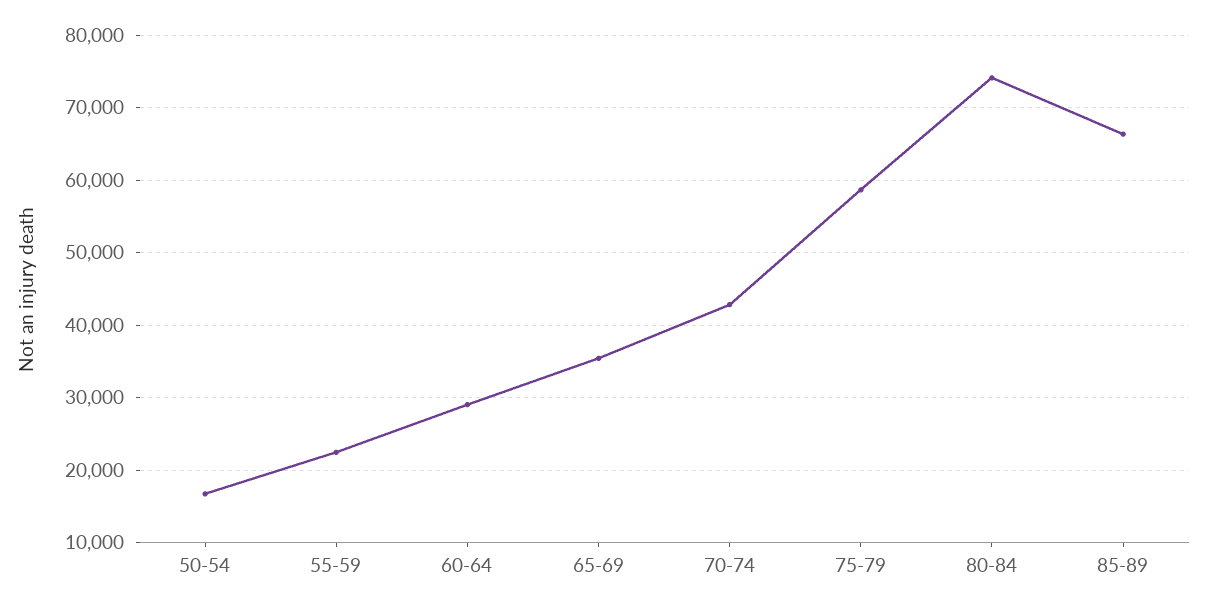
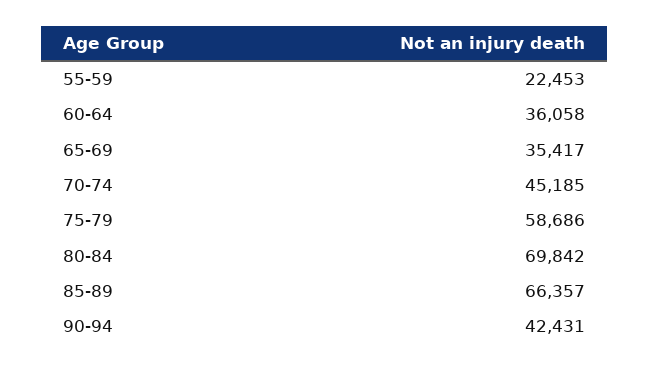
50-54: 17000 -> none
60-64: 29000 -> 36058
70-74: 43000 -> 45185
80-84: 74000 -> 69842
90-94: none -> 42431

